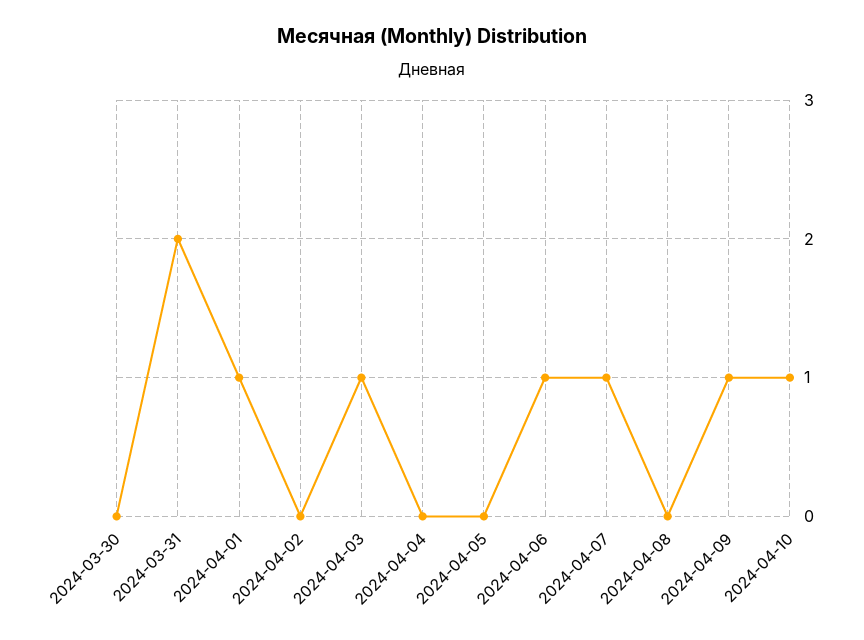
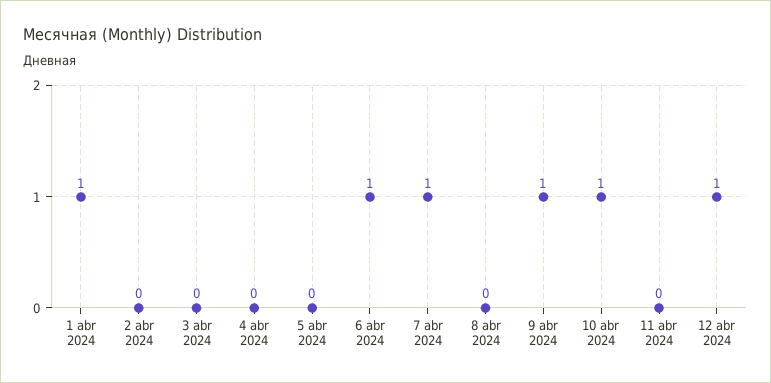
2024-03-30: 0 -> none
2024-03-31: 2 -> none
2024-04-03: 1 -> 0
11 abr 2024: none -> 0
12 abr 2024: none -> 1

